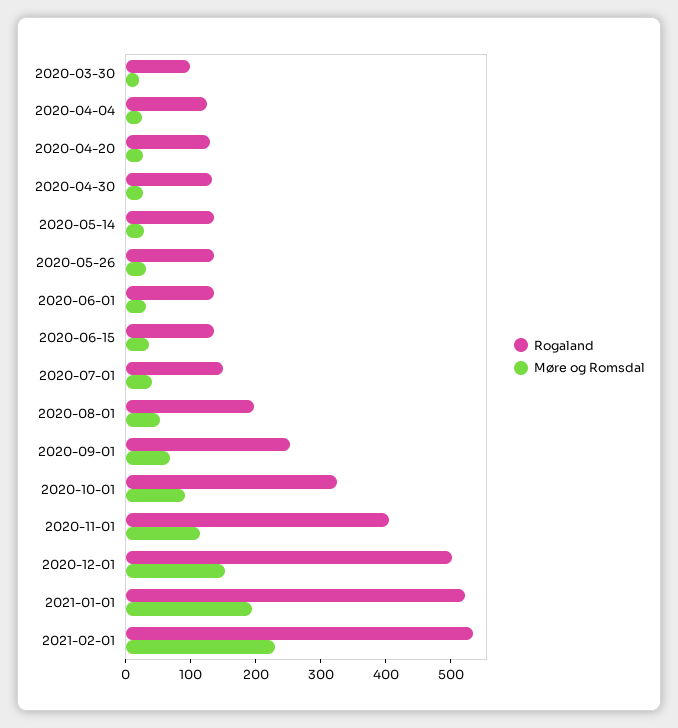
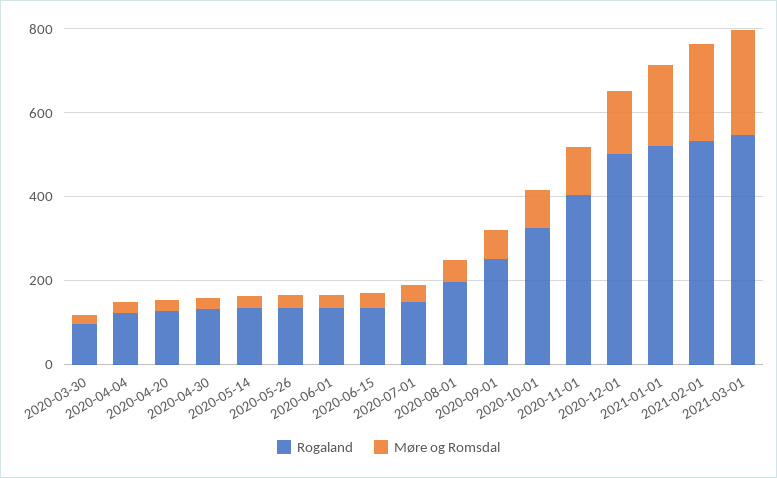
Rogaland, 2021-03-01: none -> 550
Møre og Romsdal, 2021-03-01: none -> 250

